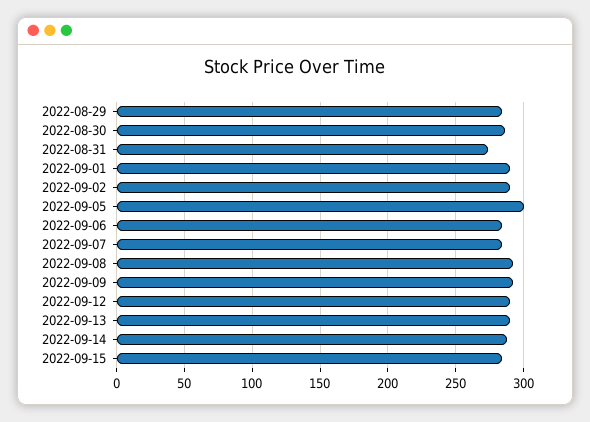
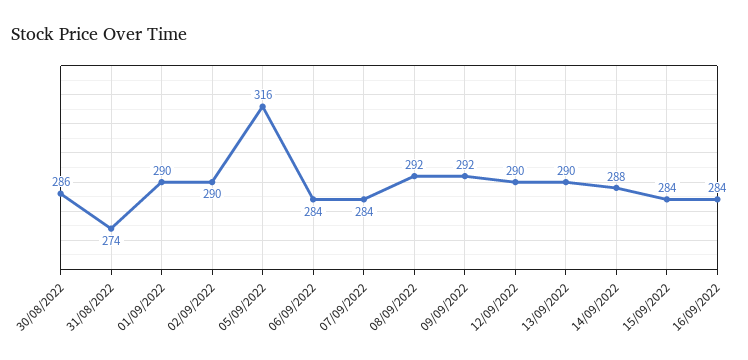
2022-08-29: 285 -> none
2022-09-05: 300 -> 316
16/09/2022: none -> 284

